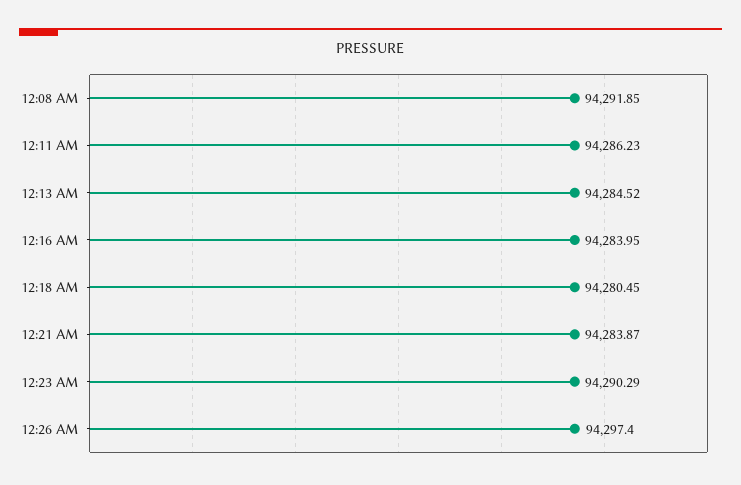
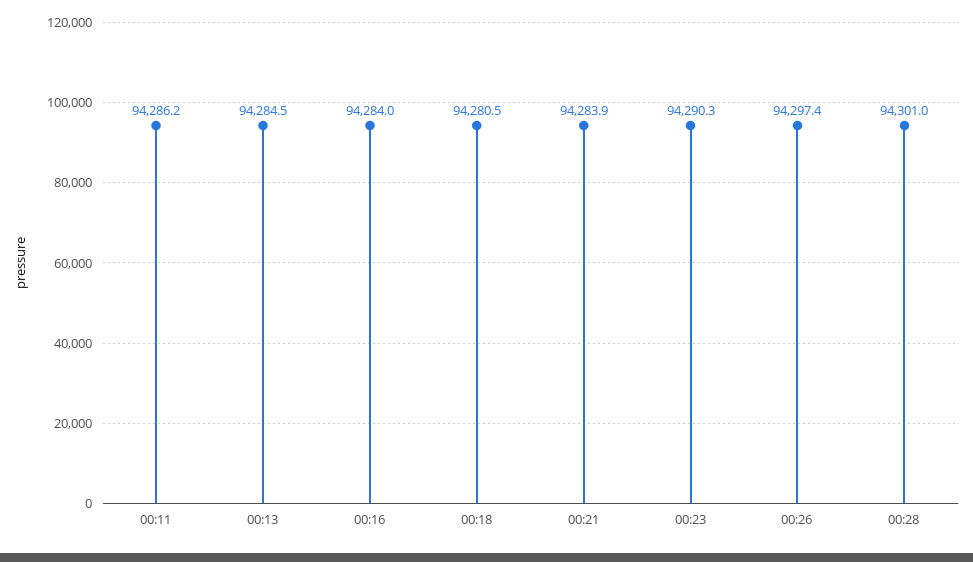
12:08 AM: 94291.85 -> none
00:28: none -> 94301

